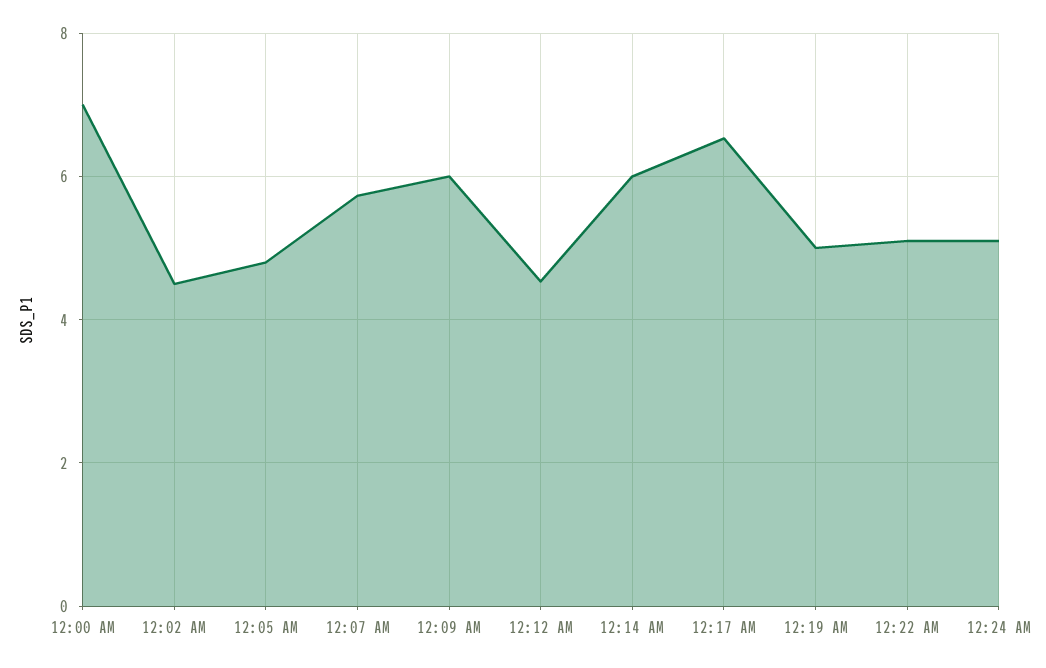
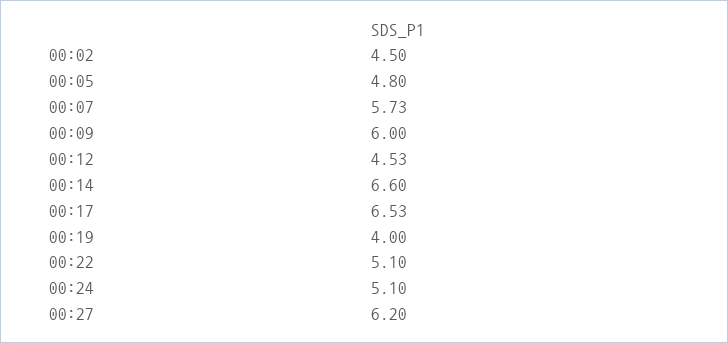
12:00 AM: 7 -> none
12:14 AM: 6 -> 6.6
12:19 AM: 5 -> 4
00:27: none -> 6.2

